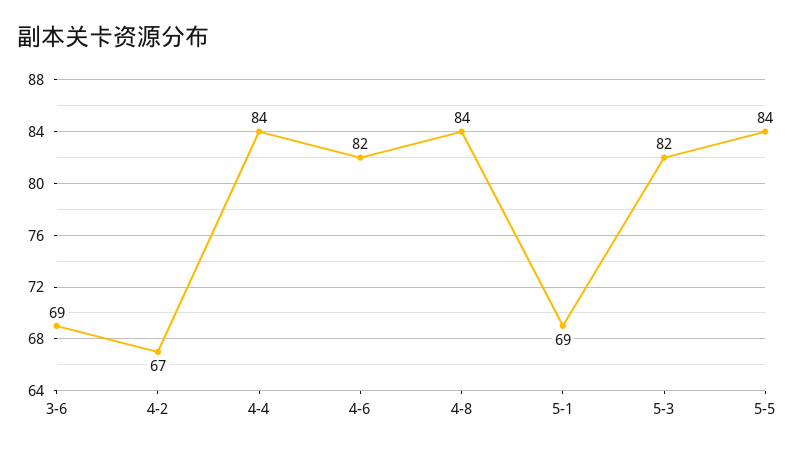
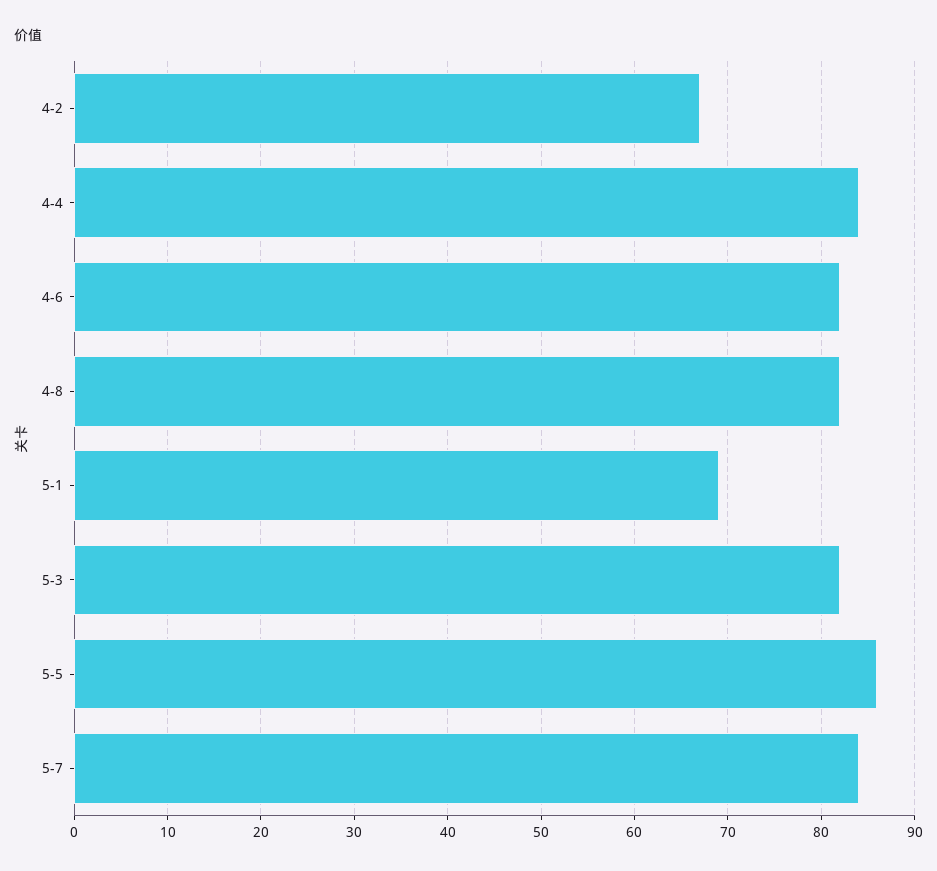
3-6: 69 -> none
4-8: 84 -> 82
5-5: 84 -> 86
5-7: none -> 84

